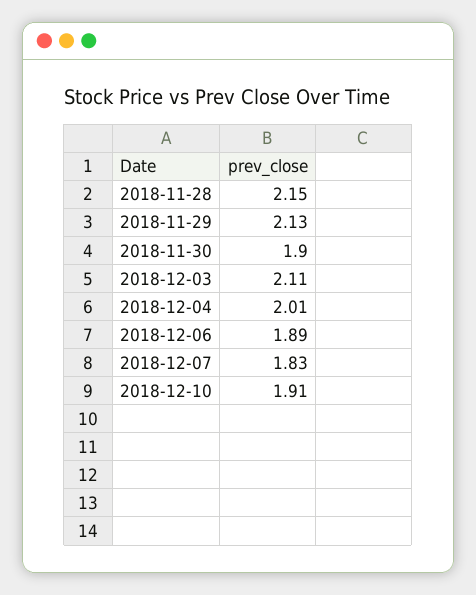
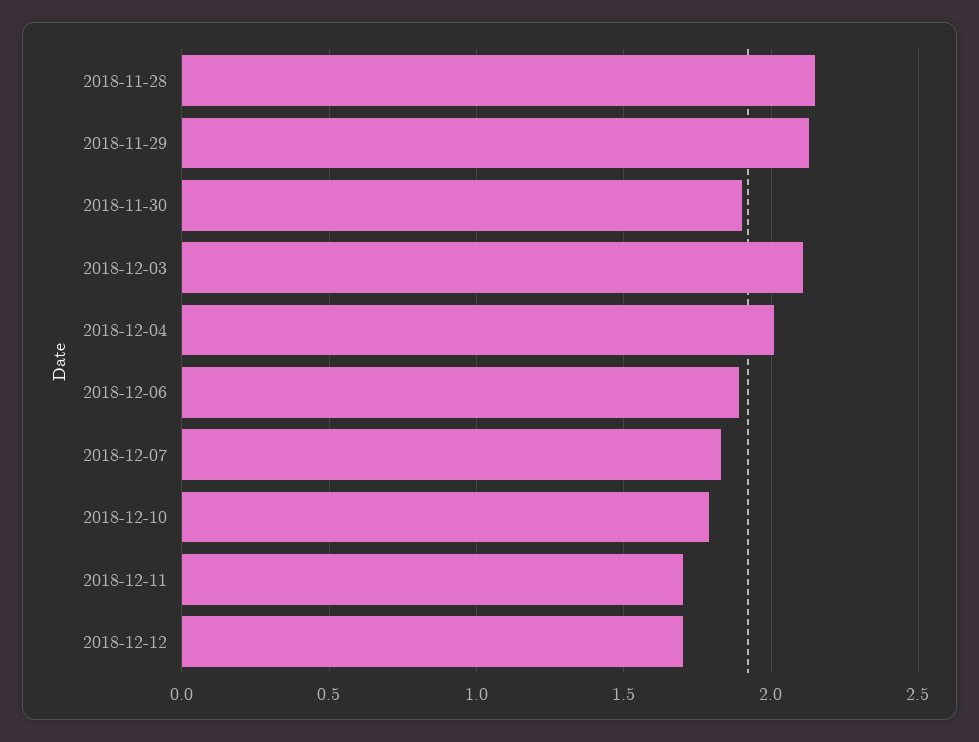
2018-12-10: 1.91 -> 1.8
2018-12-11: none -> 1.7
2018-12-12: none -> 1.7

